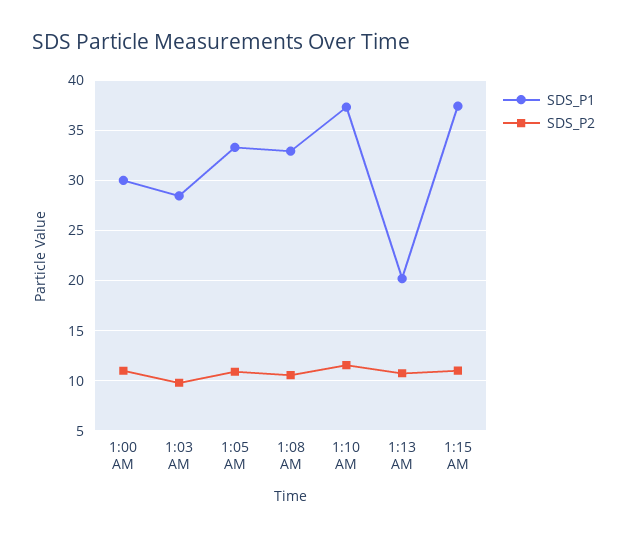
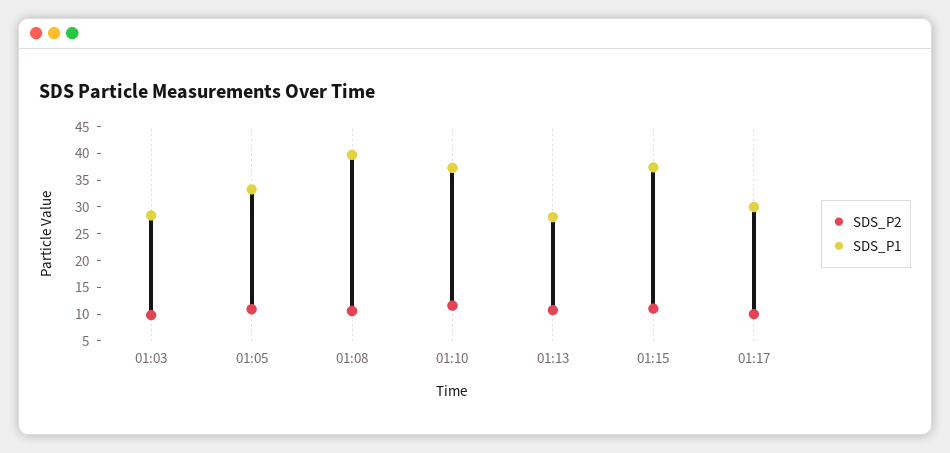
SDS_P1, 1:00 AM: 30 -> none
SDS_P2, 1:00 AM: 11 -> none
SDS_P1, 1:08 AM: 33 -> 40
SDS_P1, 1:13 AM: 20 -> 27.5
SDS_P2, 01:17: none -> 10
SDS_P1, 01:17: none -> 30

